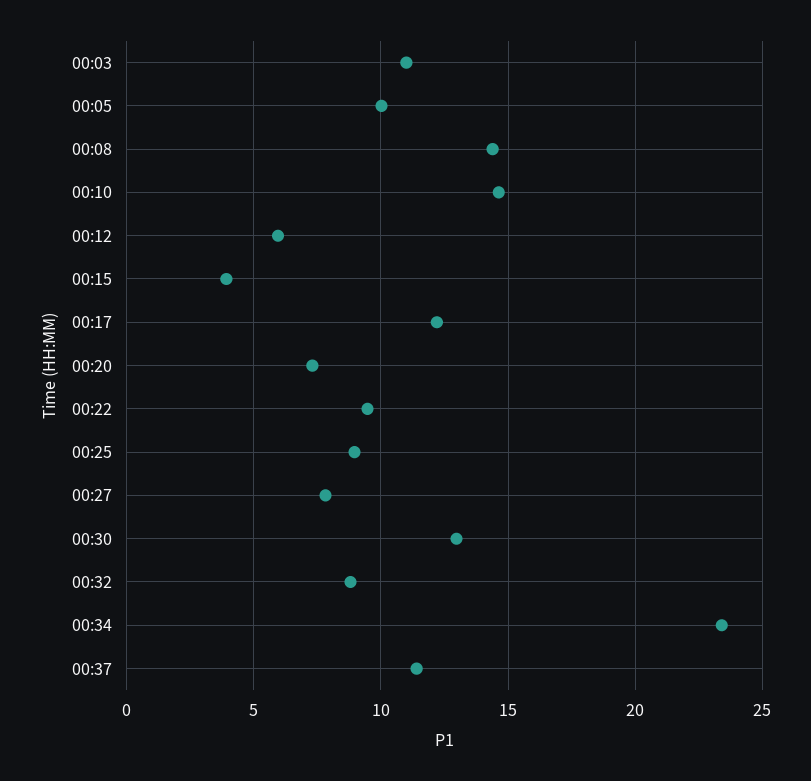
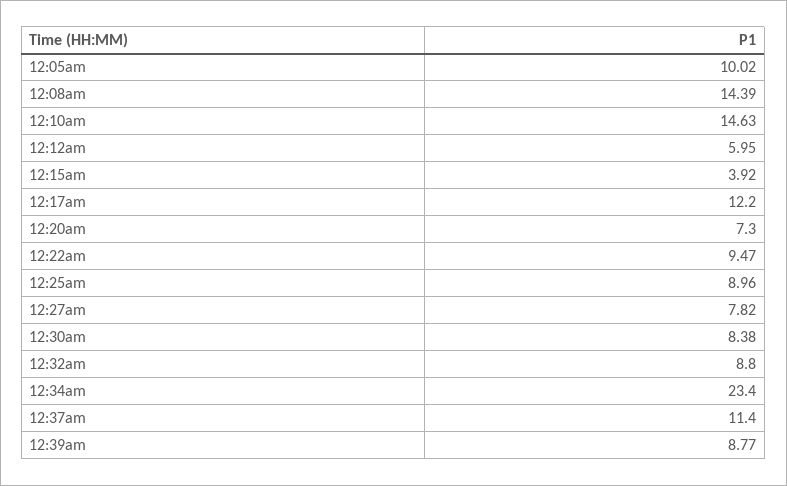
00:03: 11 -> none
00:30: 13 -> 8.38
12:39am: none -> 8.77

